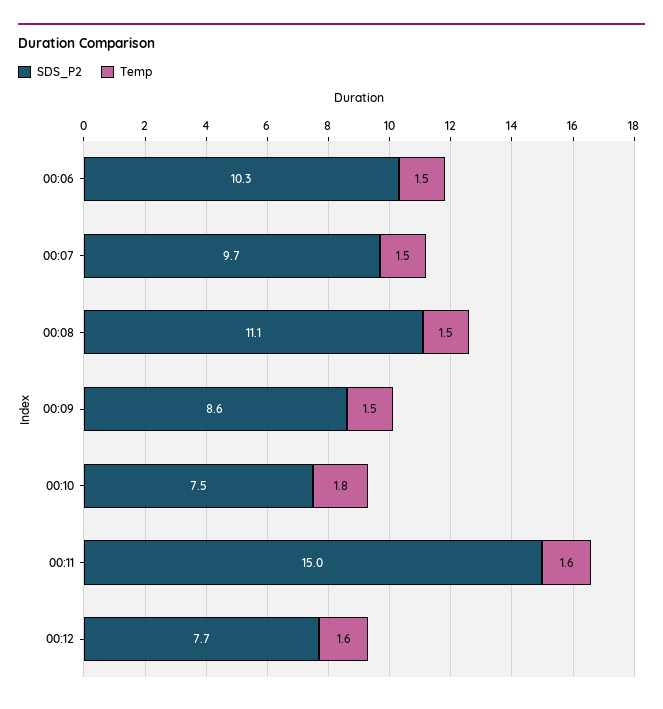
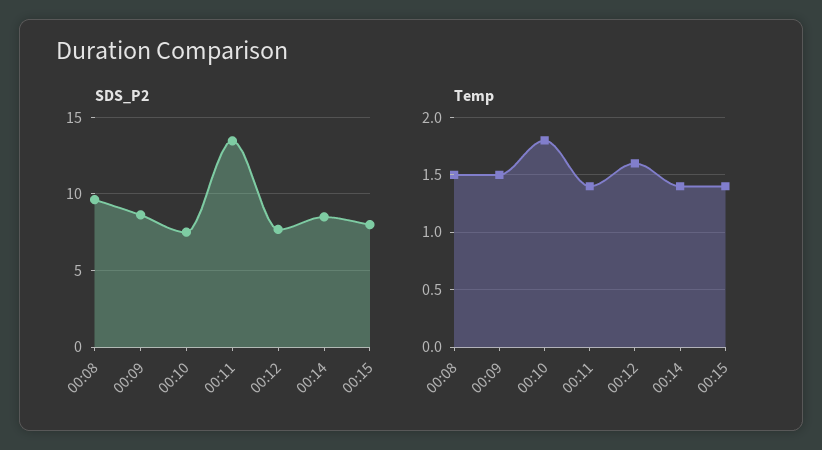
SDS_P2, 00:06: 10.3 -> none
Temp, 00:06: 1.5 -> none
SDS_P2, 00:07: 9.7 -> none
Temp, 00:07: 1.5 -> none
SDS_P2, 00:08: 11.1 -> 9.5
SDS_P2, 00:11: 15 -> 13.5
Temp, 00:11: 1.6 -> 1.4
SDS_P2, 00:14: none -> 8.5
SDS_P2, 00:15: none -> 8
Temp, 00:14: none -> 1.4
Temp, 00:15: none -> 1.4

